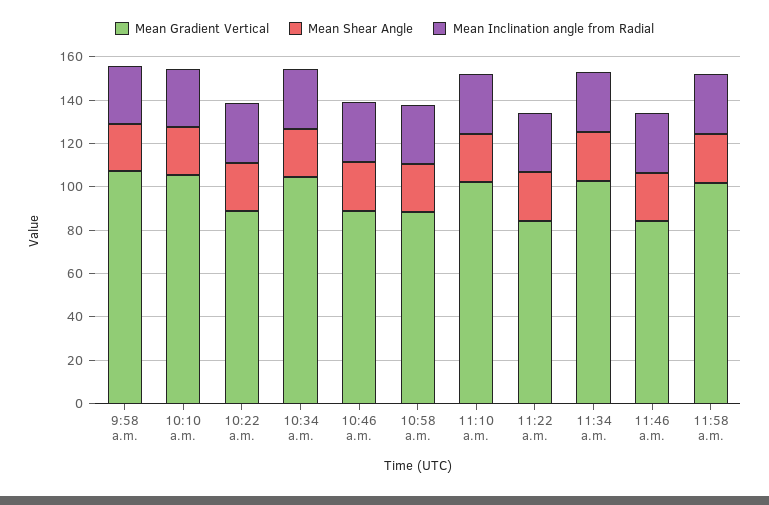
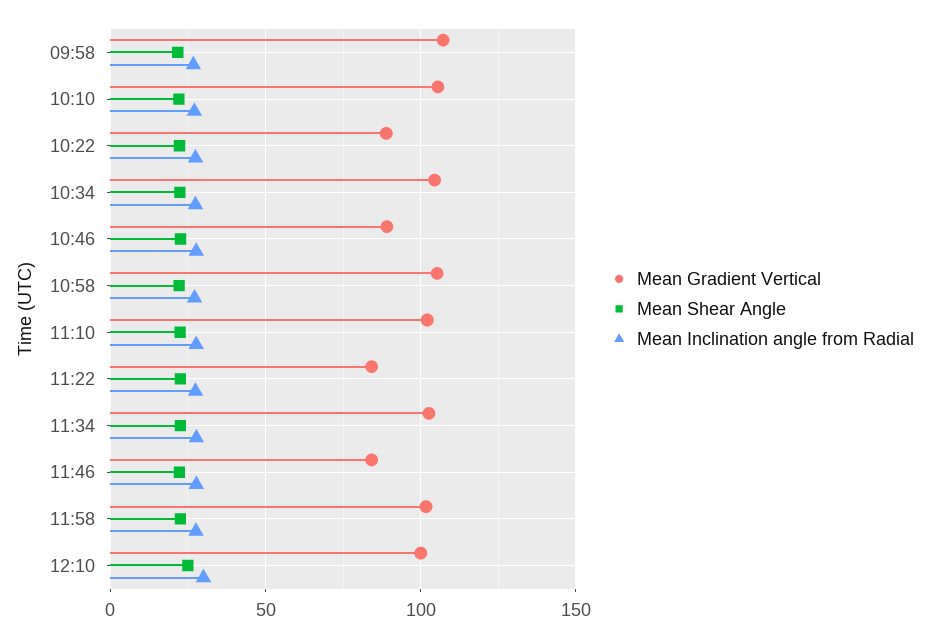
Mean Gradient Vertical, 10:58 a.m.: 90 -> 105
Mean Gradient Vertical, 12:10: none -> 100
Mean Shear Angle, 12:10: none -> 25
Mean Inclination angle from Radial, 12:10: none -> 30

